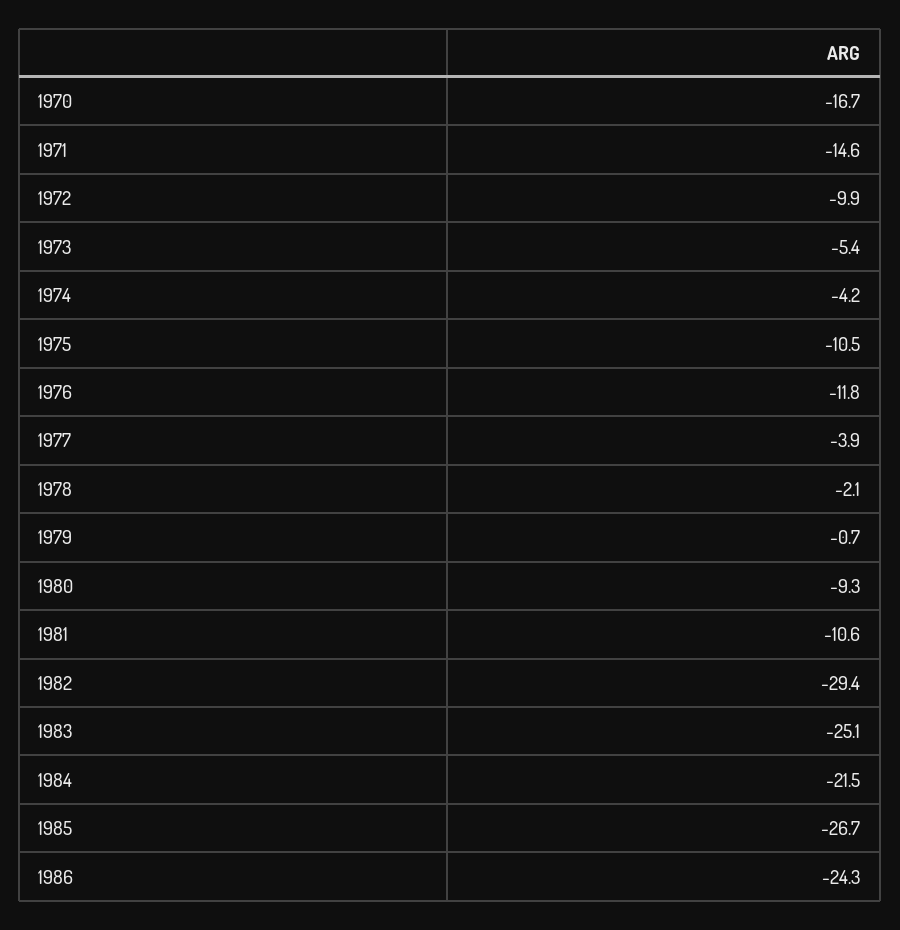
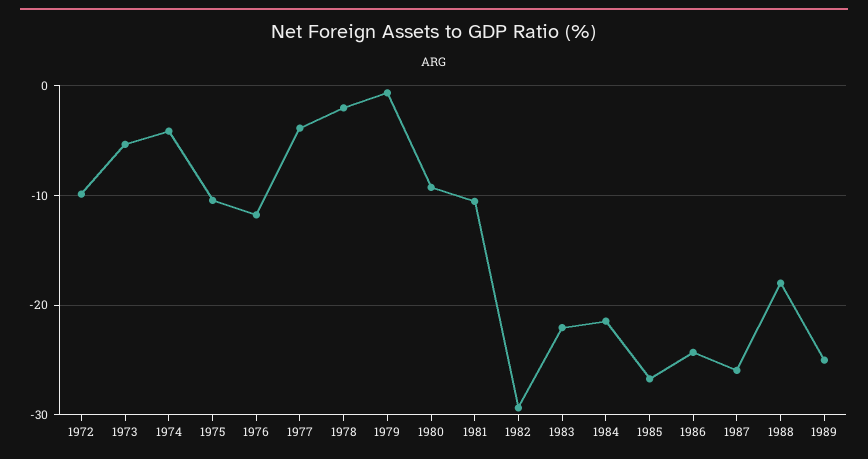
1970: -16.7 -> none
1971: -14.6 -> none
1983: -25.1 -> -22
1987: none -> -26
1988: none -> -18
1989: none -> -25

